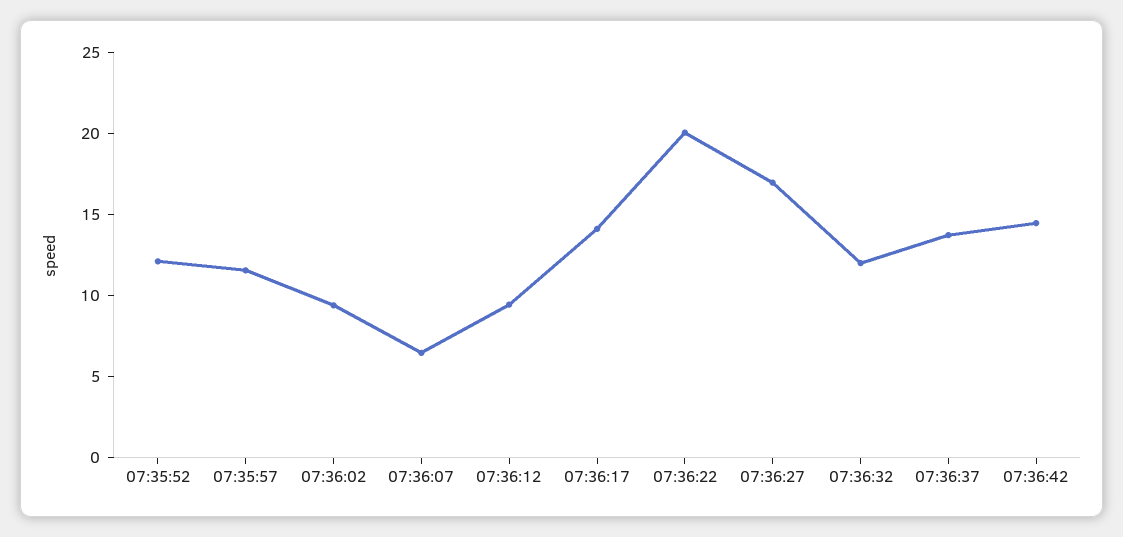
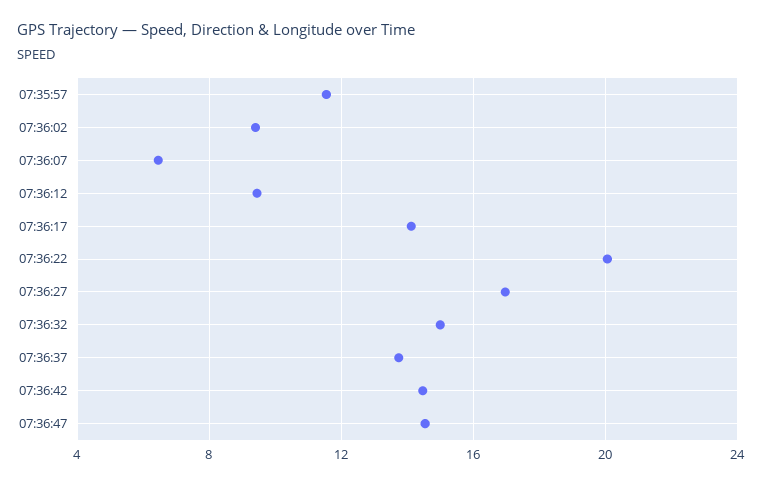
07:35:52: 12 -> none
07:36:32: 12 -> 15
07:36:47: none -> 14.5

